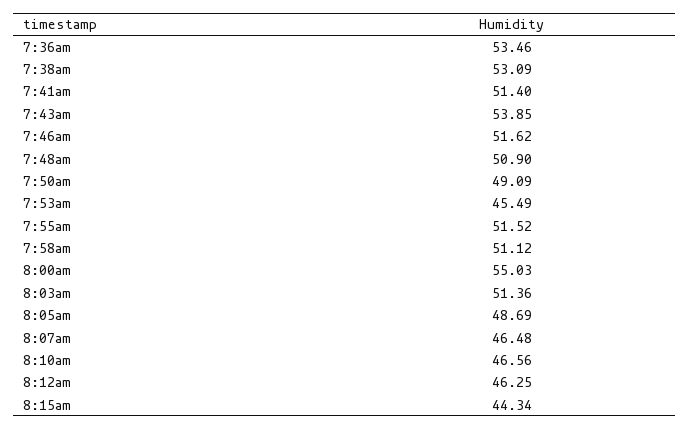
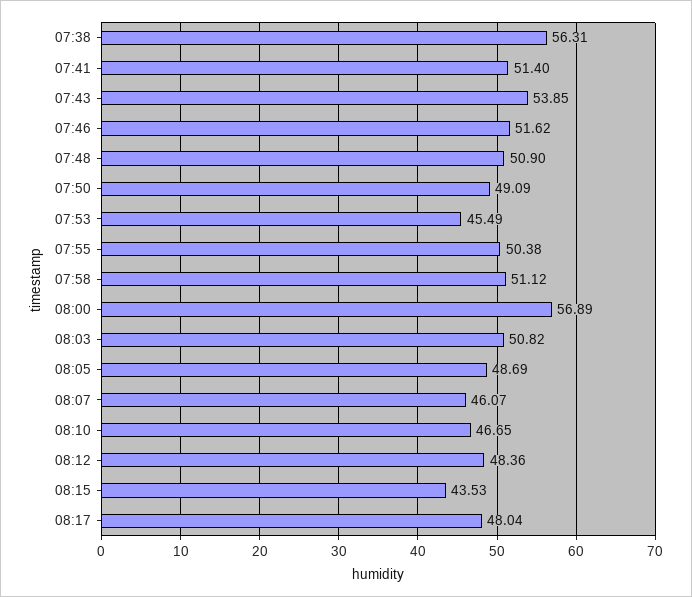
7:36am: 53.46 -> none
7:38am: 53.09 -> 56.31
7:55am: 51.52 -> 50.38
8:00am: 55.03 -> 56.89
8:03am: 51.36 -> 50.82
8:07am: 46.48 -> 46.07
8:10am: 46.56 -> 46.65
8:12am: 46.25 -> 48.36
8:15am: 44.34 -> 43.53
08:17: none -> 48.04

